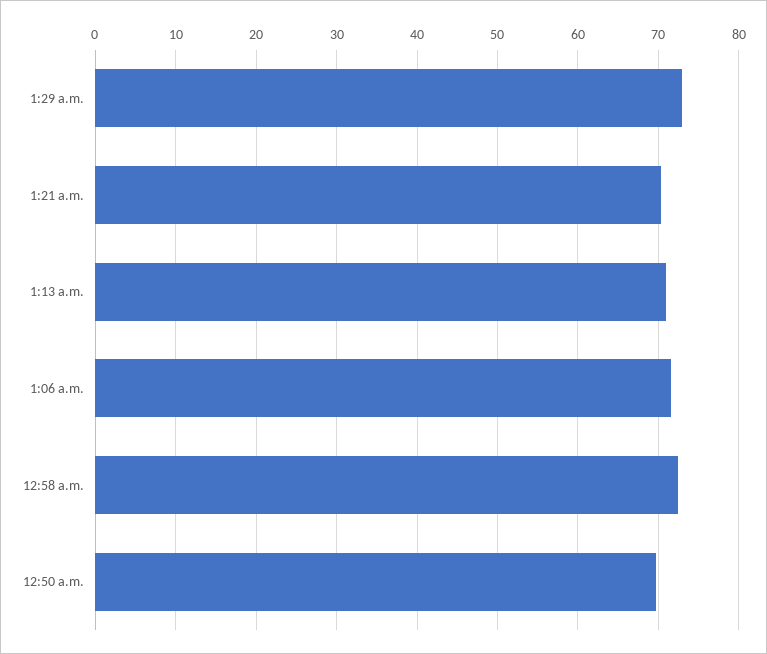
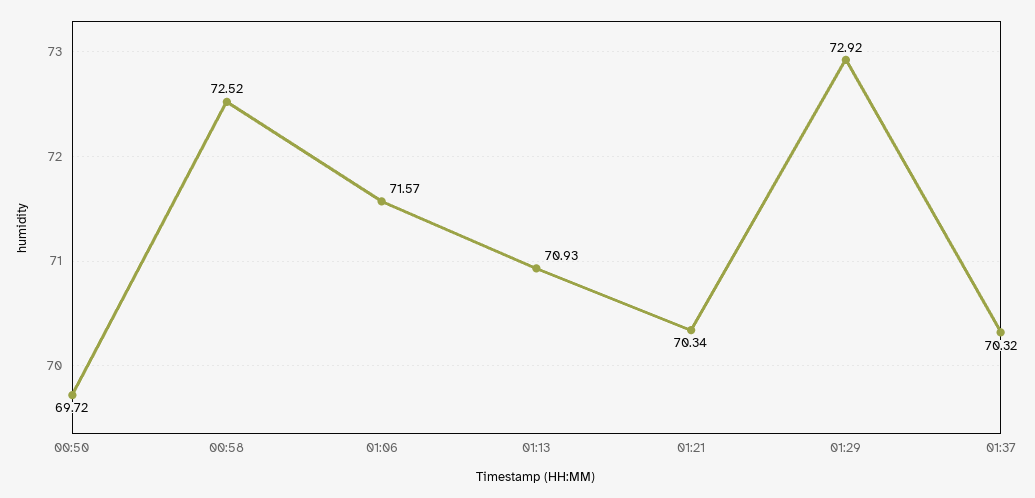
01:37: none -> 70.32

